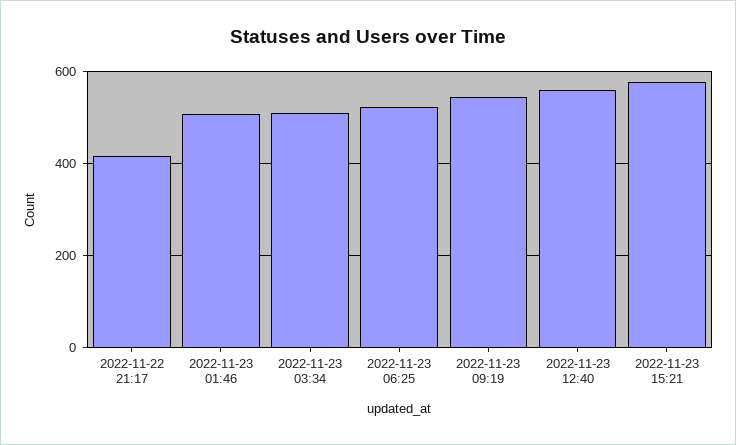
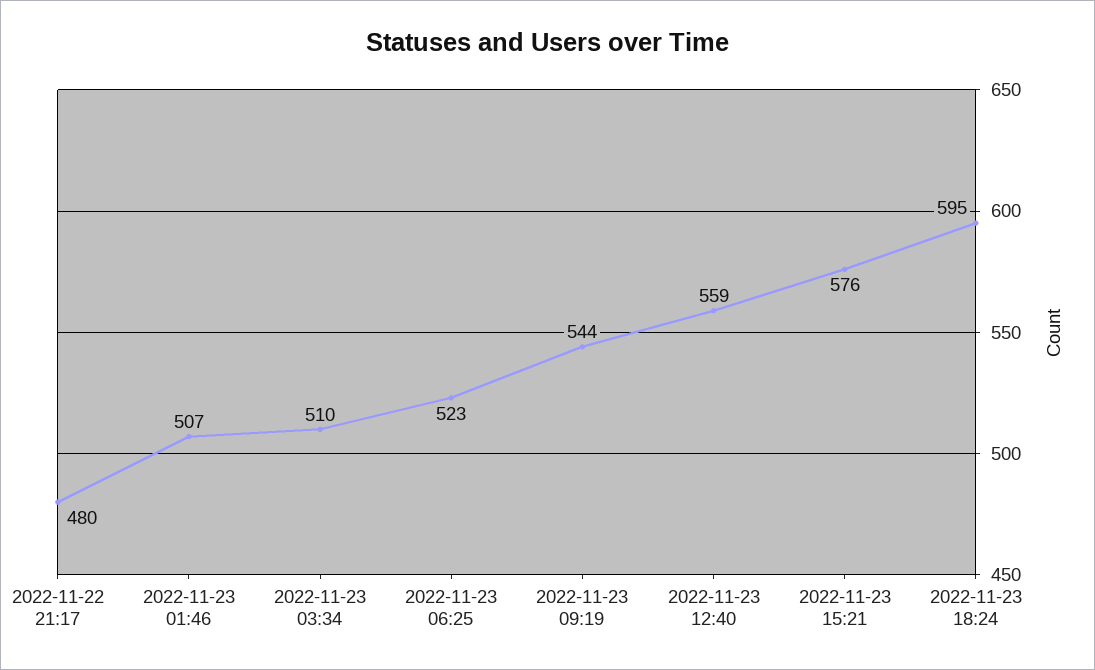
2022-11-22 21:17: 420 -> 480
2022-11-23 18:24: none -> 595

